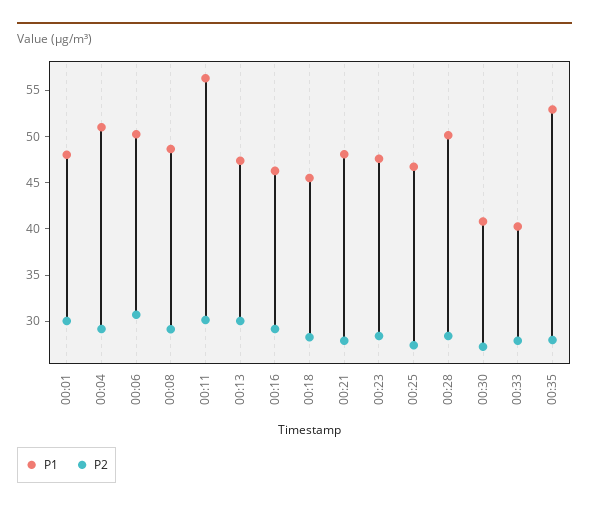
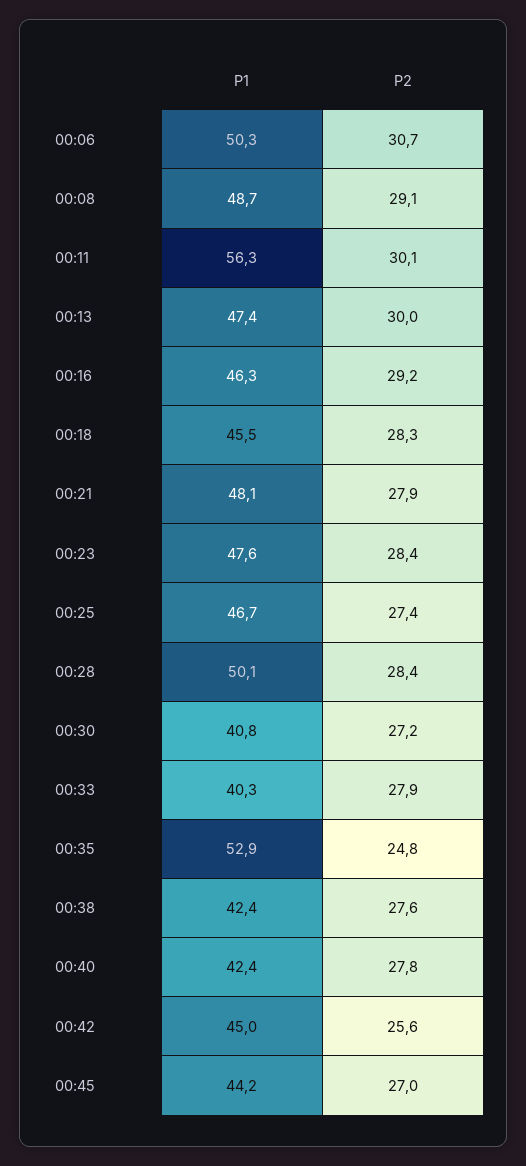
P1, 00:01: 48 -> none
P2, 00:01: 30 -> none
P1, 00:04: 51 -> none
P2, 00:04: 29 -> none
P2, 00:35: 28 -> 24.8
P1, 00:38: none -> 42.4
P2, 00:38: none -> 27.6
P1, 00:40: none -> 42.4
P2, 00:40: none -> 27.8
P1, 00:42: none -> 45
P2, 00:42: none -> 25.6
P1, 00:45: none -> 44.2
P2, 00:45: none -> 27

